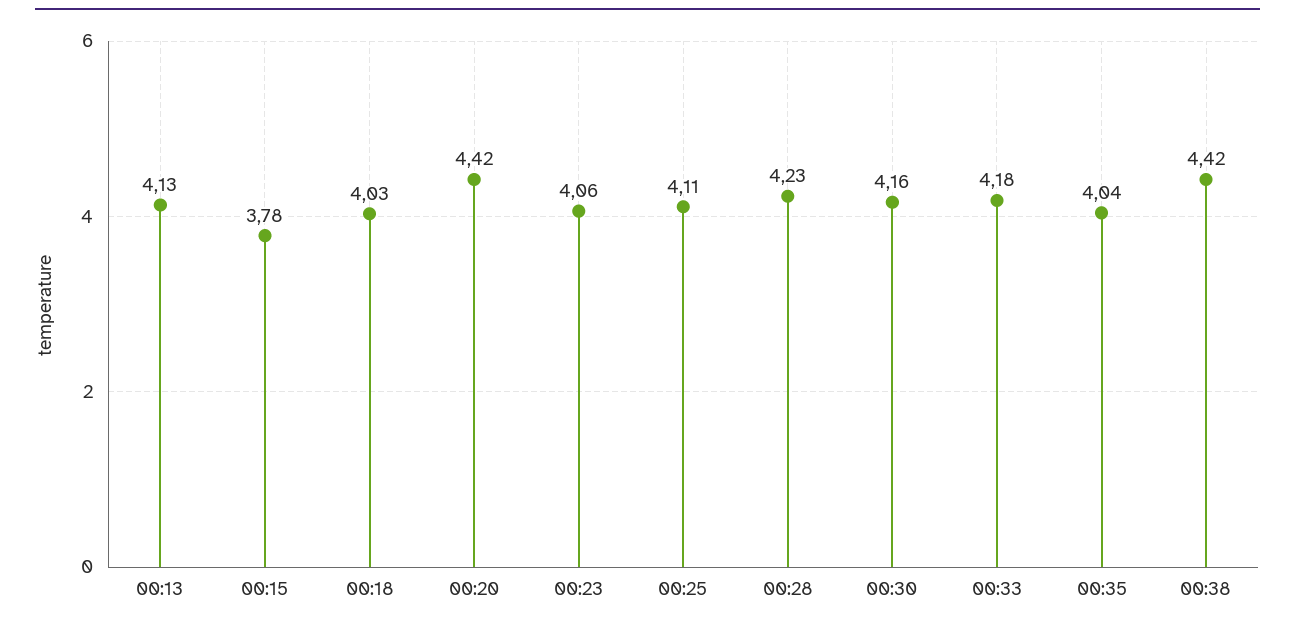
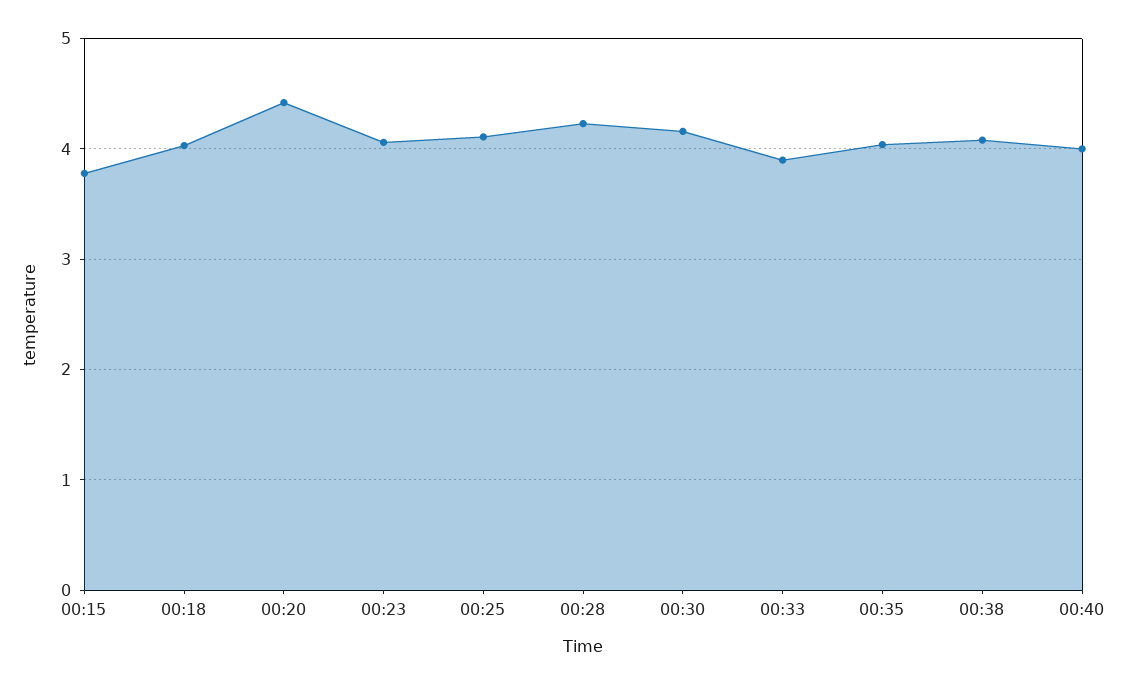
00:13: 4.13 -> none
00:33: 4.18 -> 3.9
00:38: 4.42 -> 4.1
00:40: none -> 4

